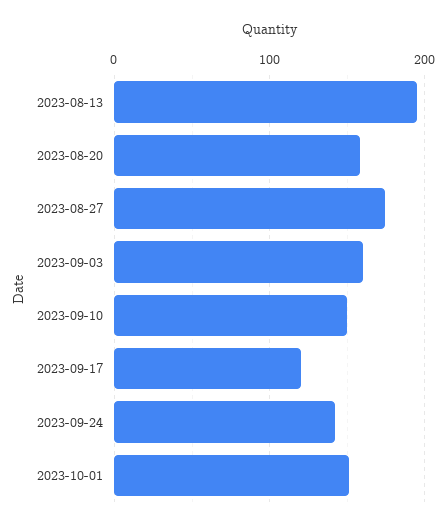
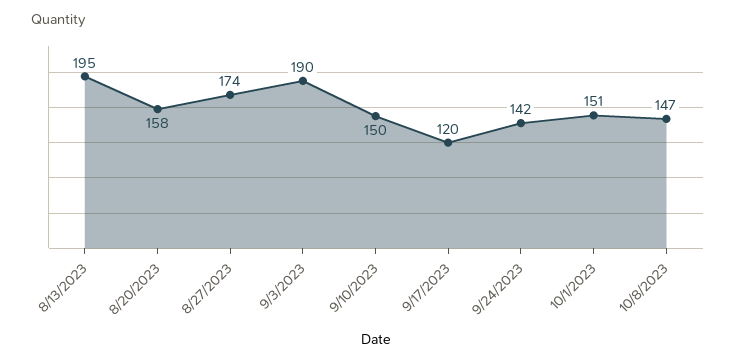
2023-09-03: 160 -> 190
10/8/2023: none -> 147

